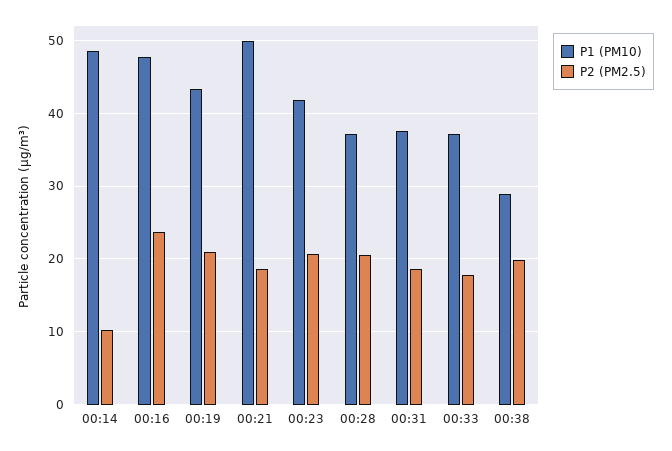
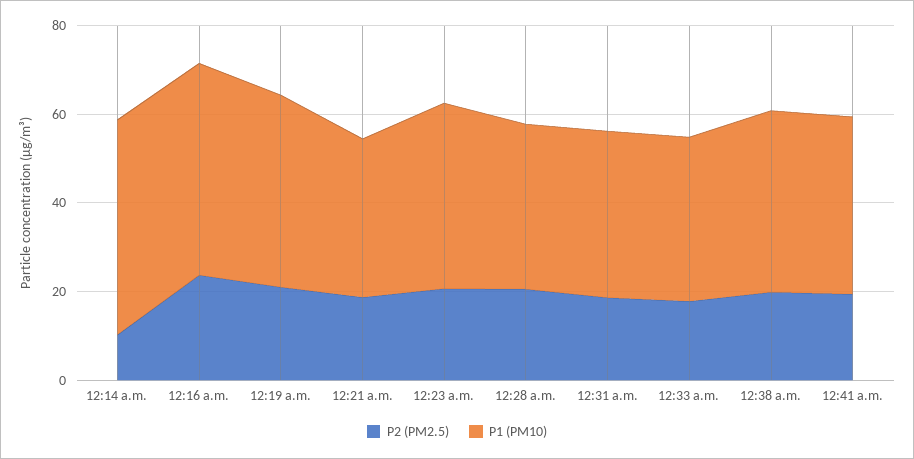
P1 (PM10), 00:21: 50 -> 35
P1 (PM10), 00:38: 29 -> 40
P2 (PM2.5), 12:41 a.m.: none -> 20
P1 (PM10), 12:41 a.m.: none -> 40

